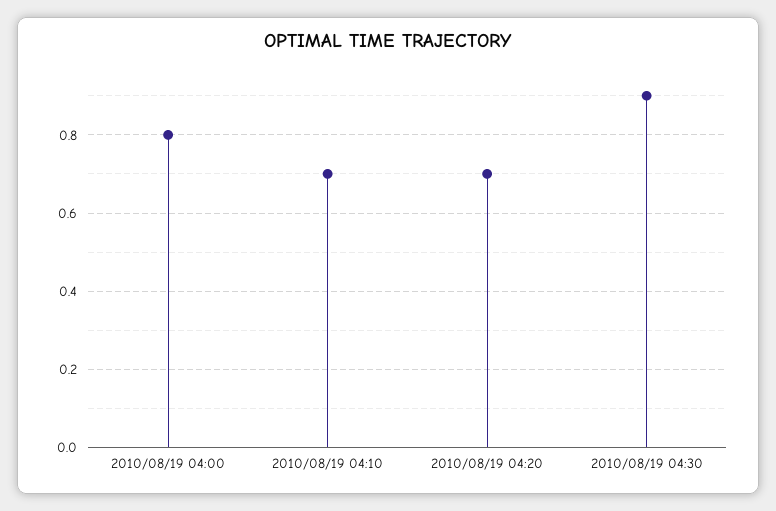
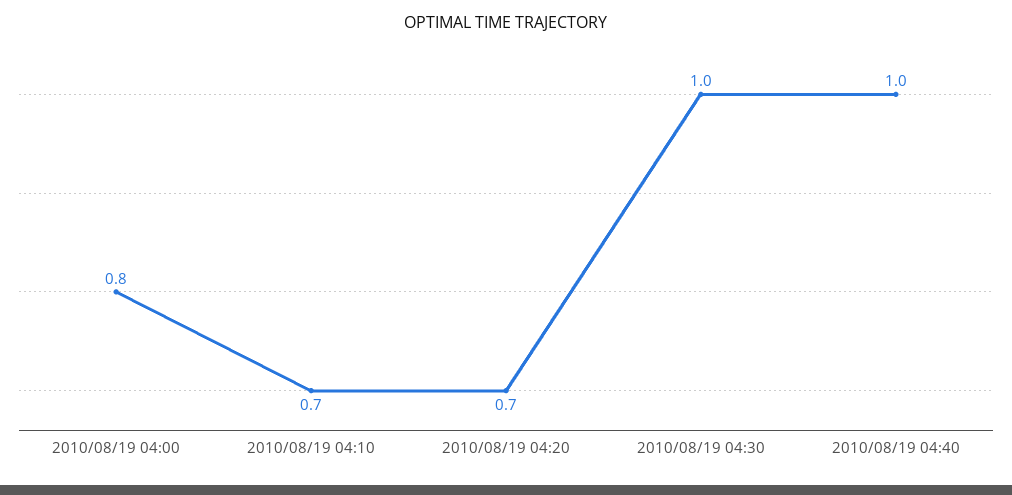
2010/08/19 04:30: 0.9 -> 1
2010/08/19 04:40: none -> 1

